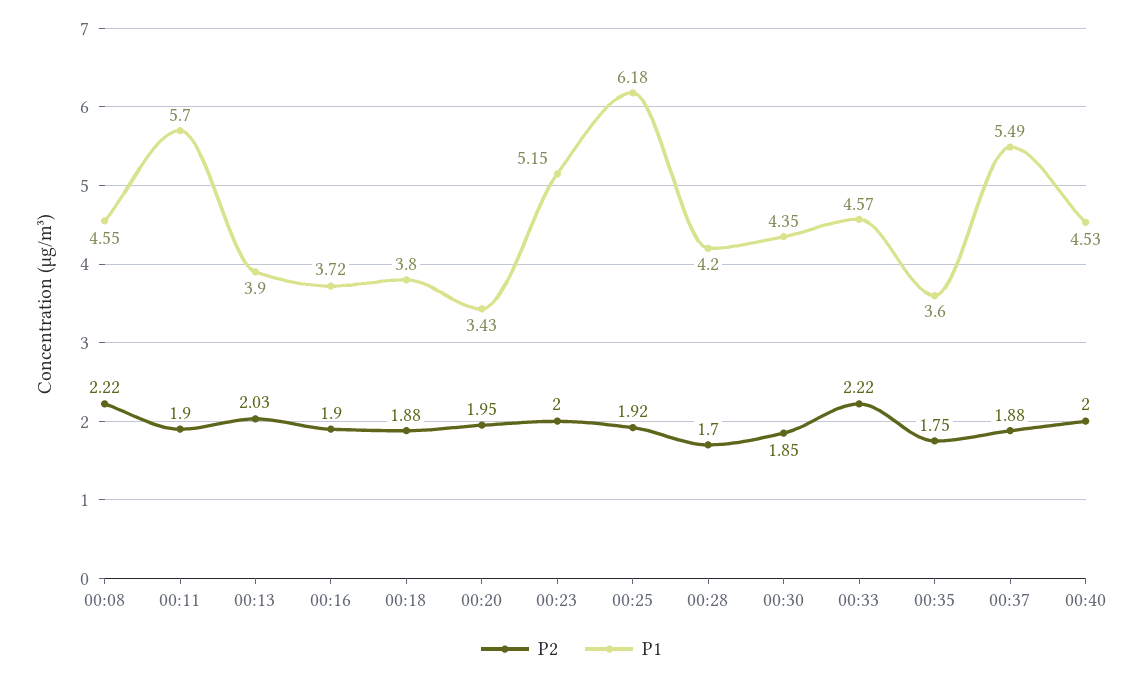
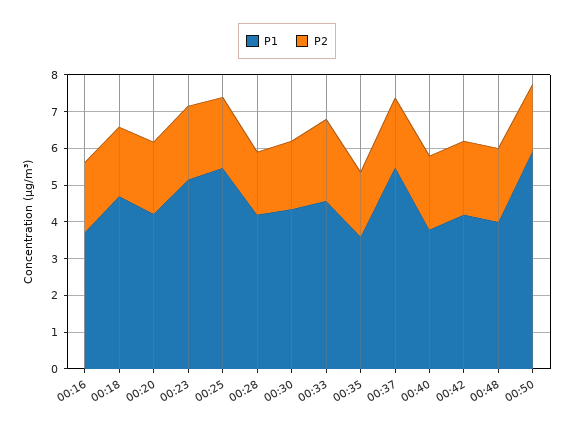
P2, 00:08: 2.22 -> none
P1, 00:08: 4.55 -> none
P2, 00:11: 1.9 -> none
P1, 00:11: 5.7 -> none
P2, 00:13: 2.03 -> none
P1, 00:13: 3.9 -> none
P1, 00:18: 3.8 -> 4.75
P1, 00:20: 3.43 -> 4.25
P1, 00:25: 6.18 -> 5.5
P1, 00:40: 4.53 -> 3.75
P1, 00:42: none -> 4.25
P2, 00:42: none -> 2
P1, 00:48: none -> 4
P2, 00:48: none -> 2
P1, 00:50: none -> 6
P2, 00:50: none -> 1.75

